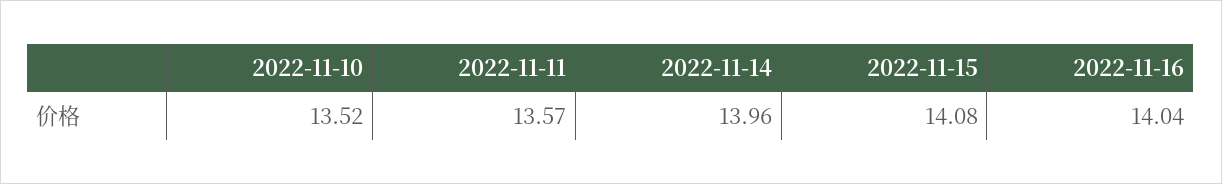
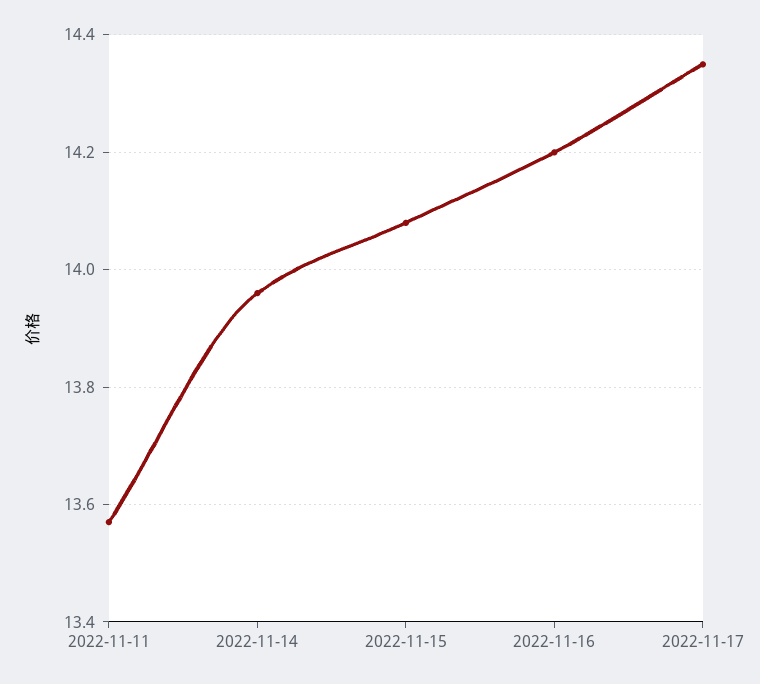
2022-11-10: 13.52 -> none
2022-11-16: 14.04 -> 14.2
2022-11-17: none -> 14.35

